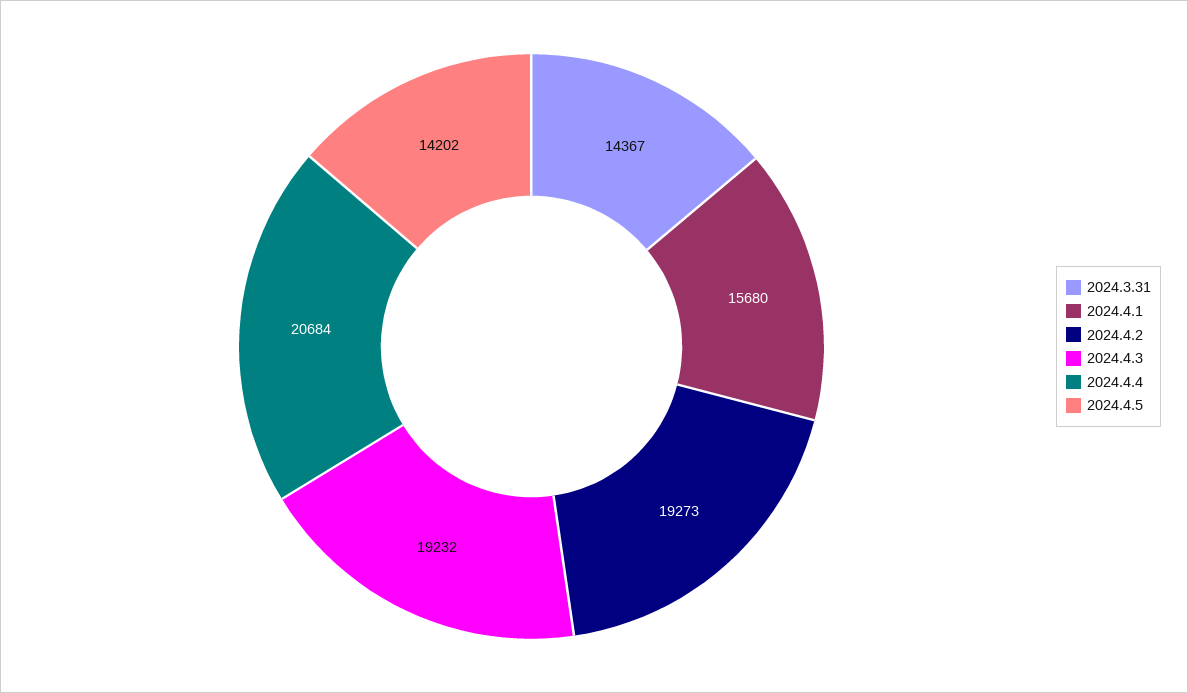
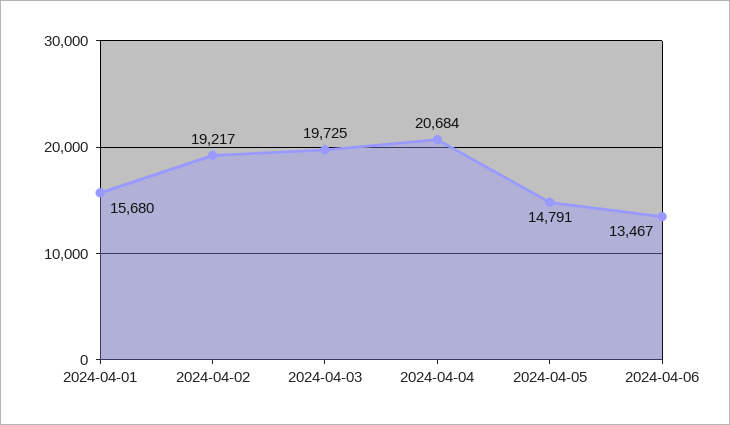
2024.3.31: 14367 -> none
2024.4.2: 19273 -> 19217
2024.4.3: 19232 -> 19725
2024.4.5: 14202 -> 14791
2024-04-06: none -> 13467

